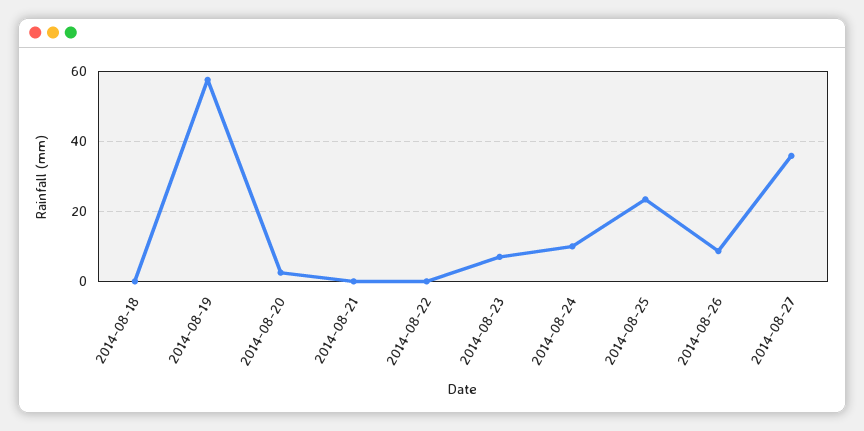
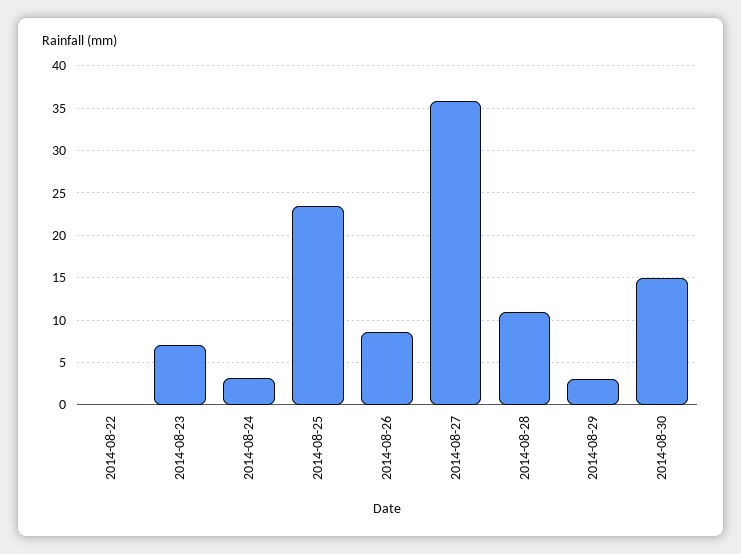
2014-08-18: 0 -> none
2014-08-19: 58 -> none
2014-08-20: 2 -> none
2014-08-21: 0 -> none
2014-08-24: 10 -> 3
2014-08-28: none -> 11
2014-08-29: none -> 3
2014-08-30: none -> 15

